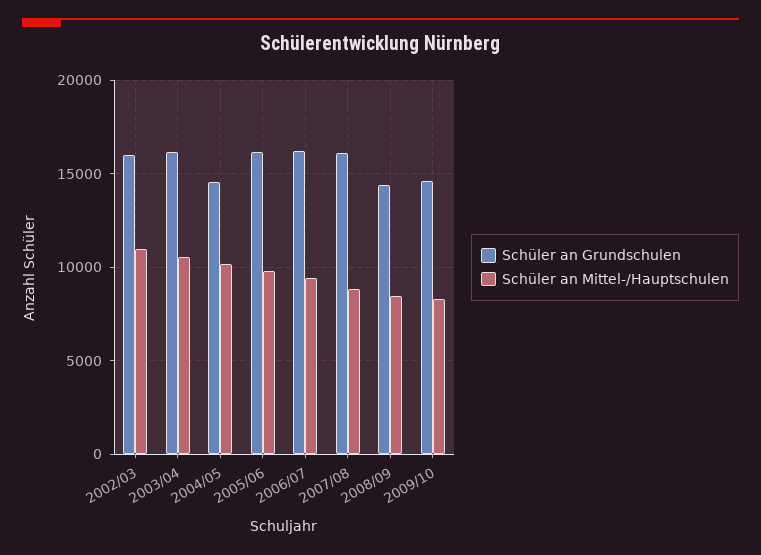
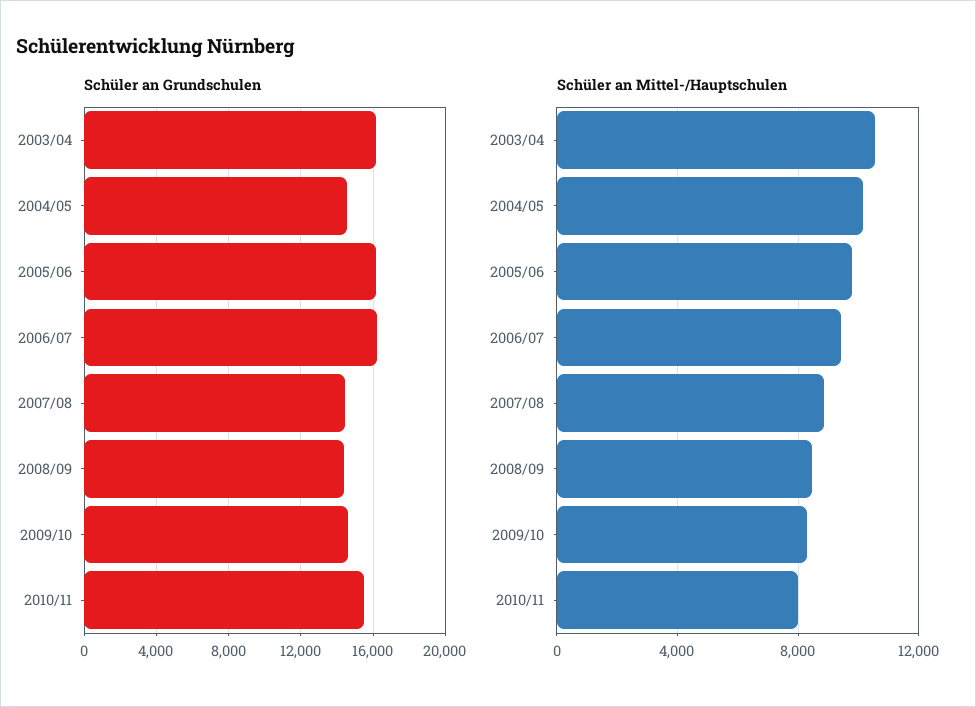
Schüler an Grundschulen, 2002/03: 16000 -> none
Schüler an Mittel-/Hauptschulen, 2002/03: 11000 -> none
Schüler an Grundschulen, 2007/08: 16000 -> 14500
Schüler an Grundschulen, 2010/11: none -> 15500
Schüler an Mittel-/Hauptschulen, 2010/11: none -> 8000

